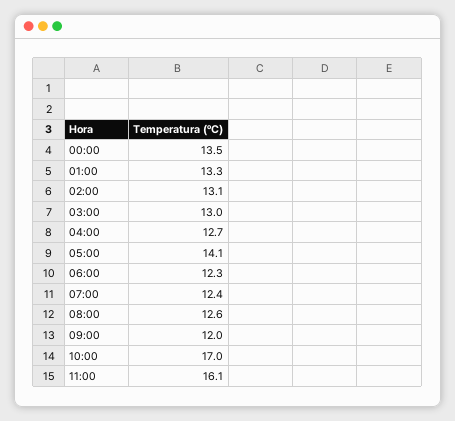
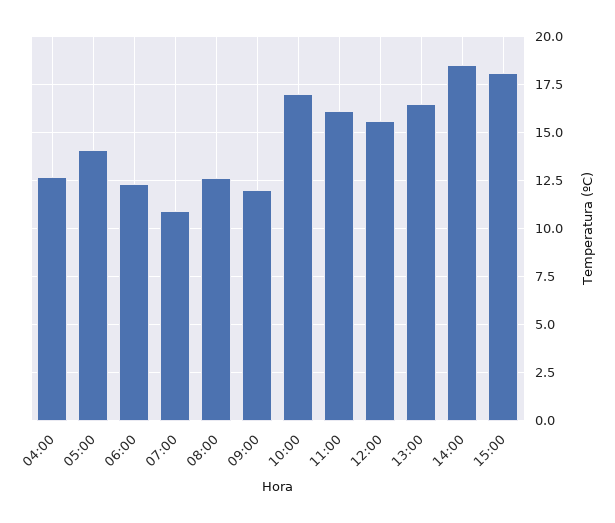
00:00: 13.5 -> none
01:00: 13.3 -> none
02:00: 13.1 -> none
03:00: 13 -> none
07:00: 12.4 -> 11
12:00: none -> 15.5
13:00: none -> 16.5
14:00: none -> 18.5
15:00: none -> 18

